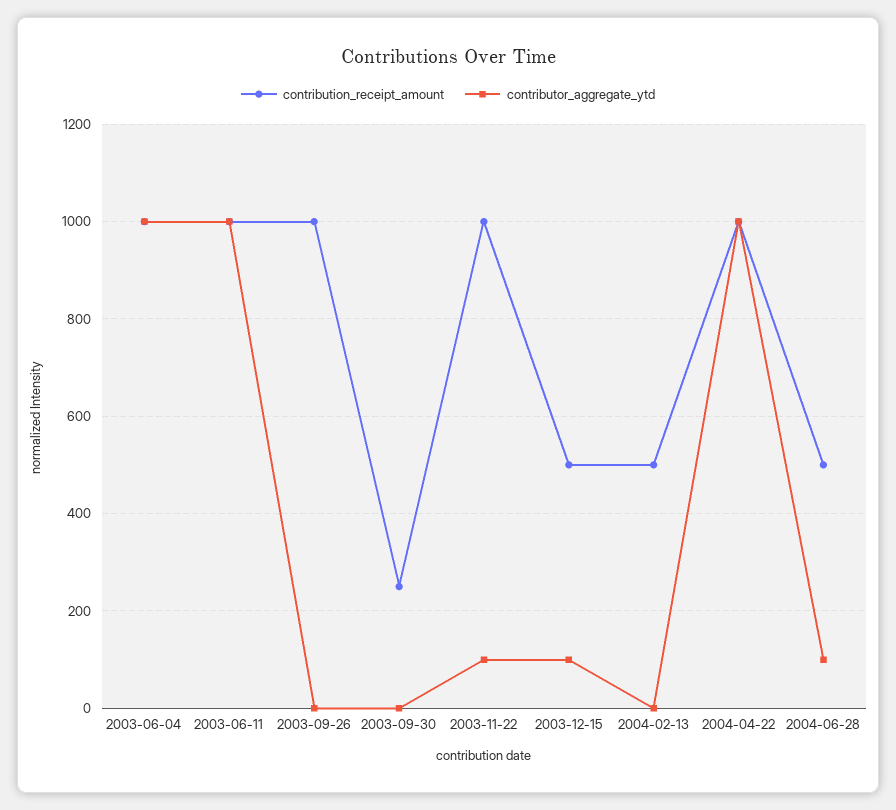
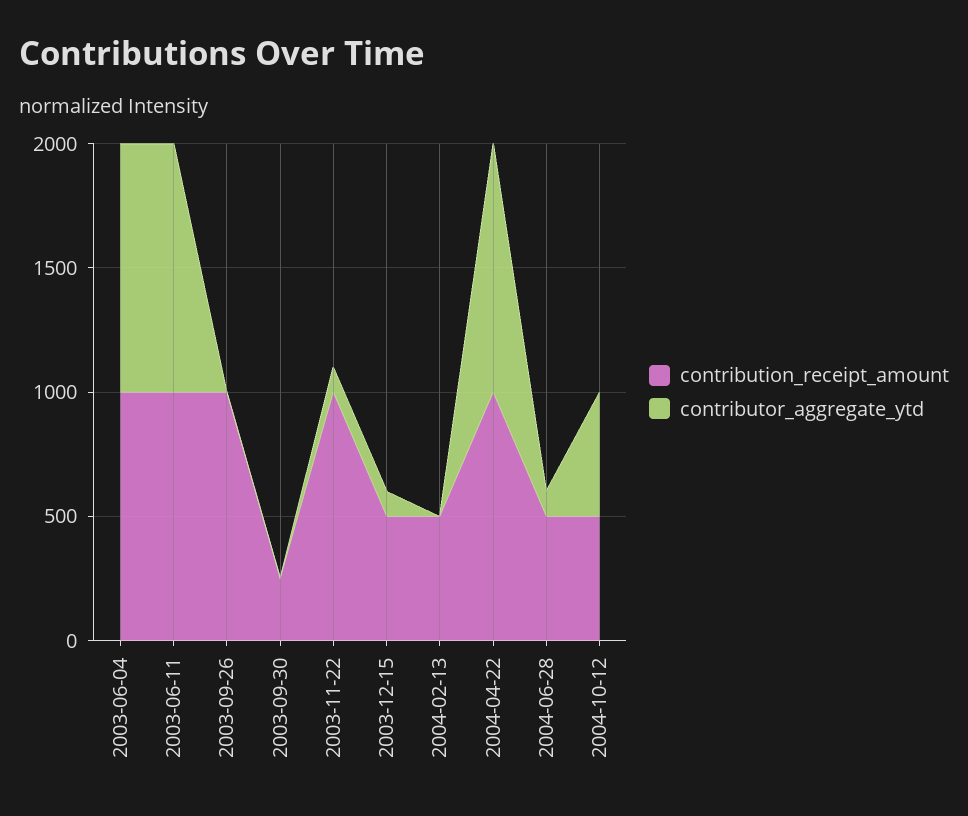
contribution_receipt_amount, 2004-10-12: none -> 500
contributor_aggregate_ytd, 2004-10-12: none -> 500

